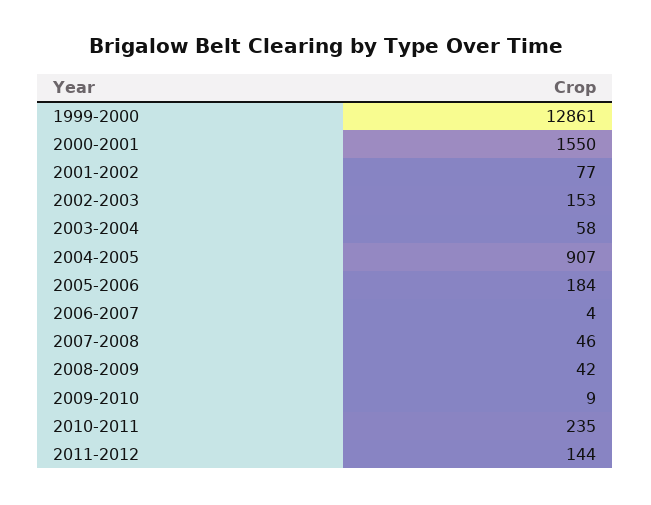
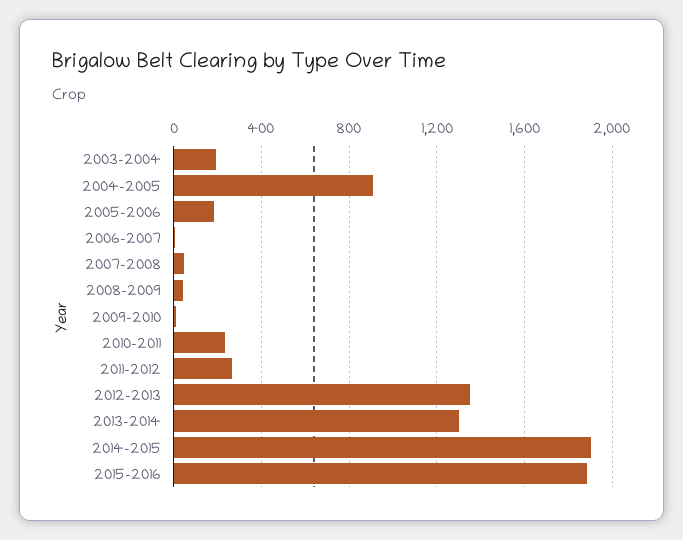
1999-2000: 12861 -> none
2000-2001: 1550 -> none
2001-2002: 77 -> none
2002-2003: 153 -> none
2003-2004: 58 -> 200
2011-2012: 144 -> 250
2012-2013: none -> 1350
2013-2014: none -> 1300
2014-2015: none -> 1900
2015-2016: none -> 1900

